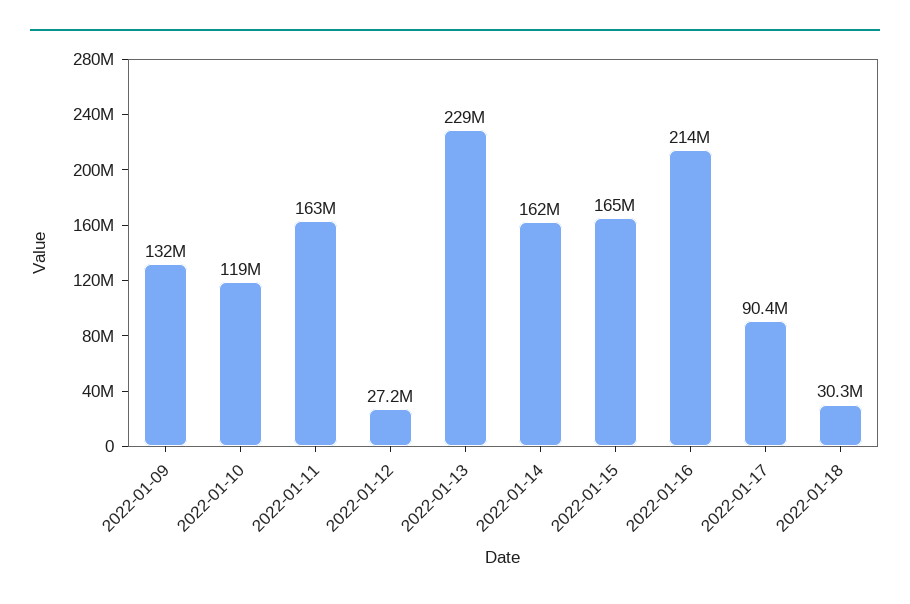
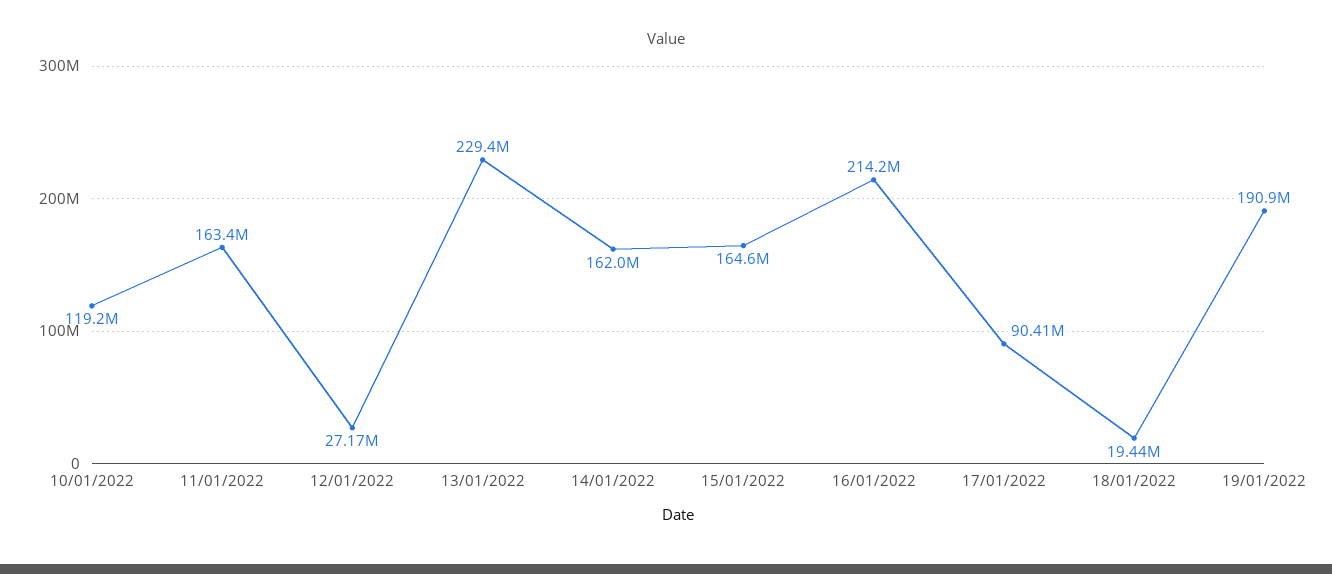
2022-01-09: 132000000 -> none
2022-01-18: 30300000 -> 19440000
19/01/2022: none -> 190900000

